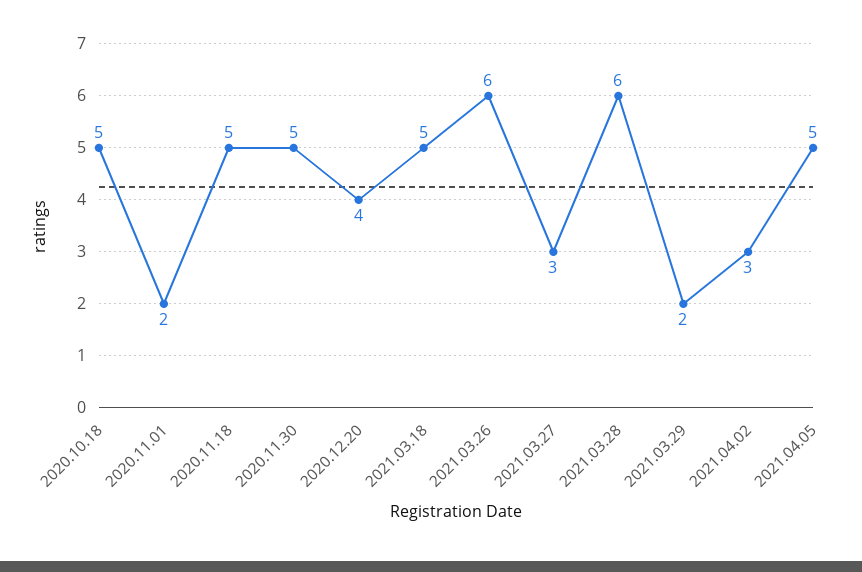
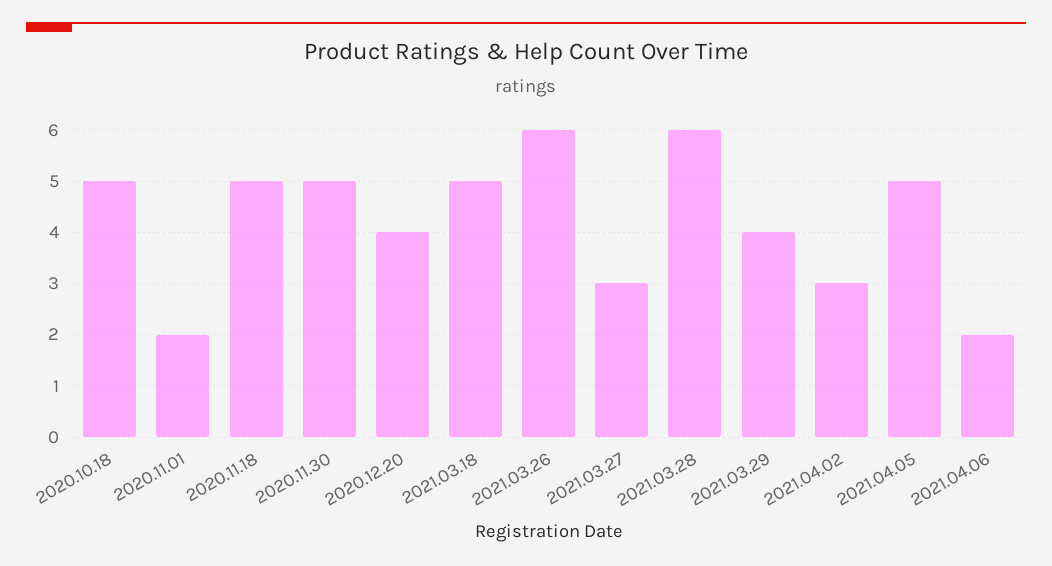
2021.03.29: 2 -> 4
2021.04.06: none -> 2

